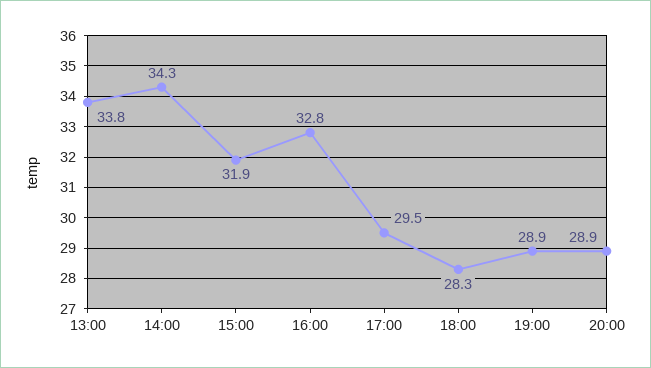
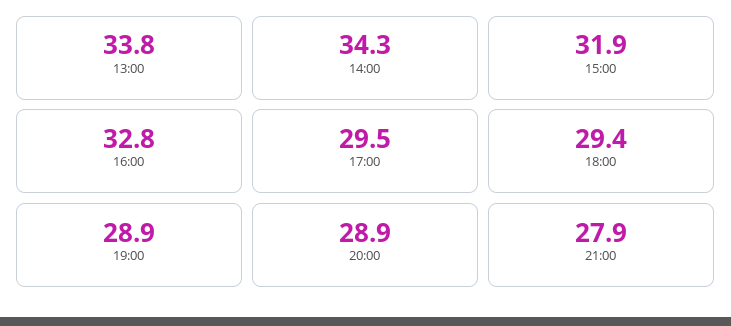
18:00: 28.3 -> 29.4
21:00: none -> 27.9

